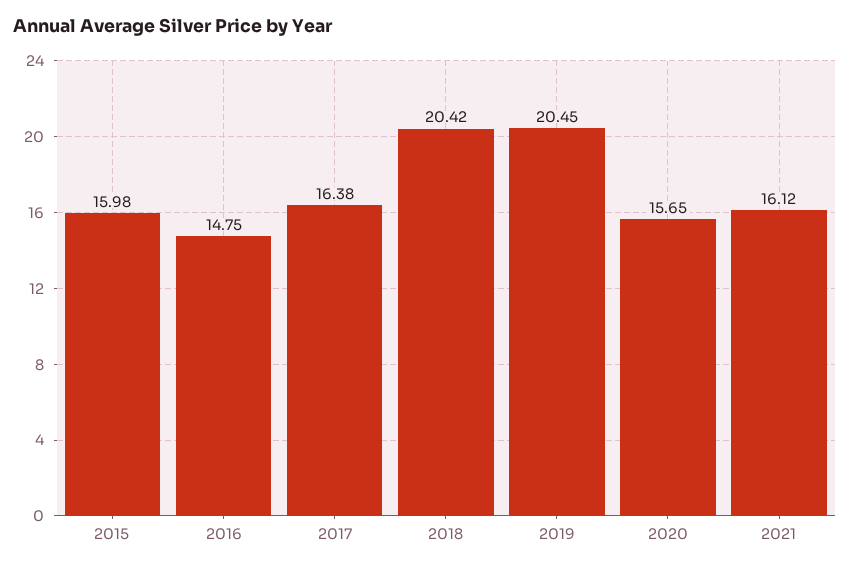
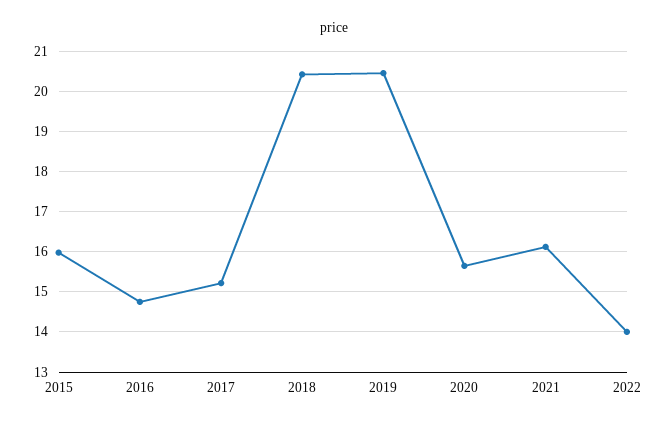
2017: 16.38 -> 15.2
2022: none -> 14

